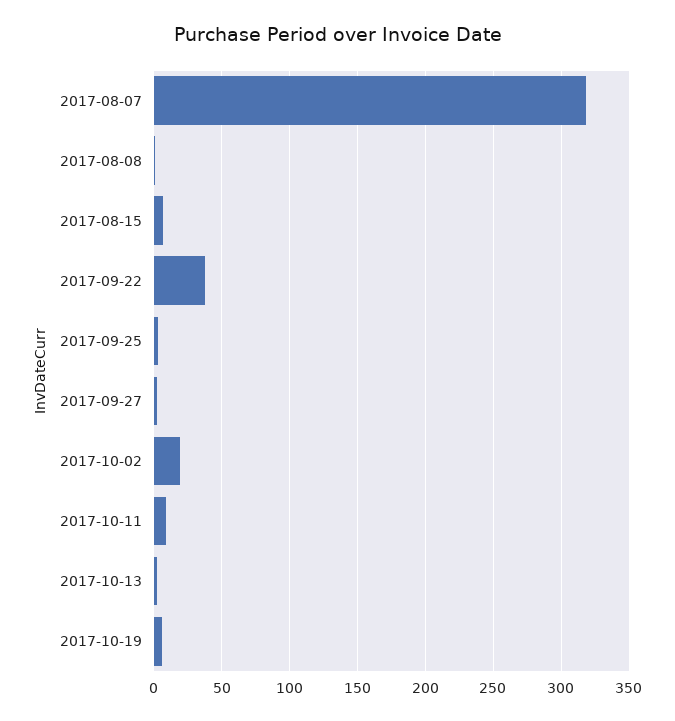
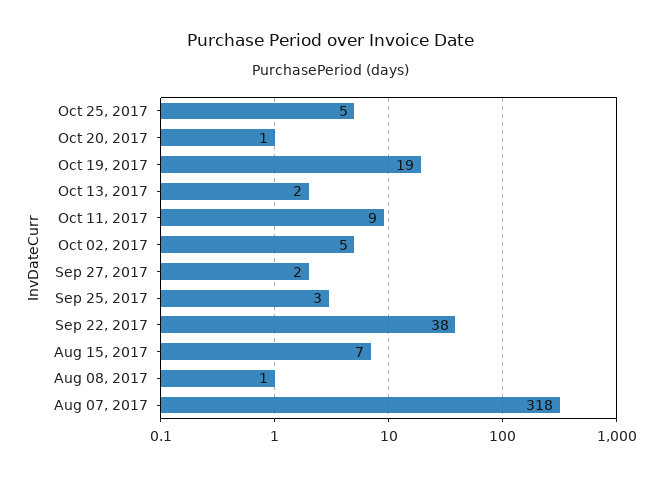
2017-10-02: 20 -> 5
2017-10-19: 5 -> 19
Oct 25, 2017: none -> 5
Oct 20, 2017: none -> 1

